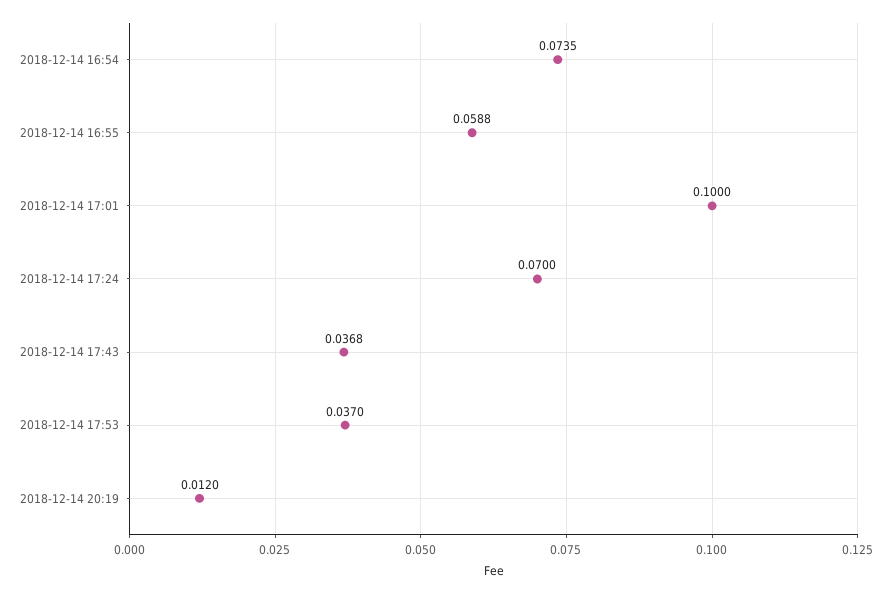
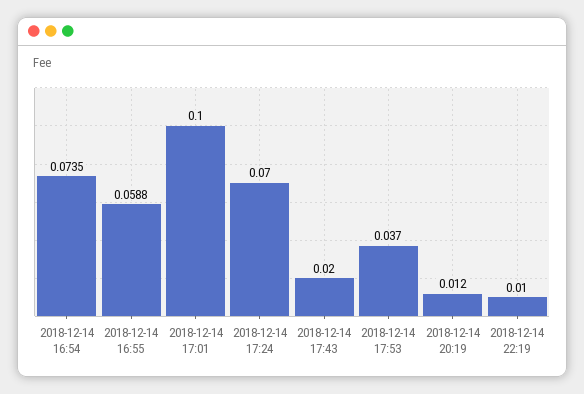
2018-12-14 17:43: 0.0368 -> 0.02
2018-12-14 22:19: none -> 0.01

